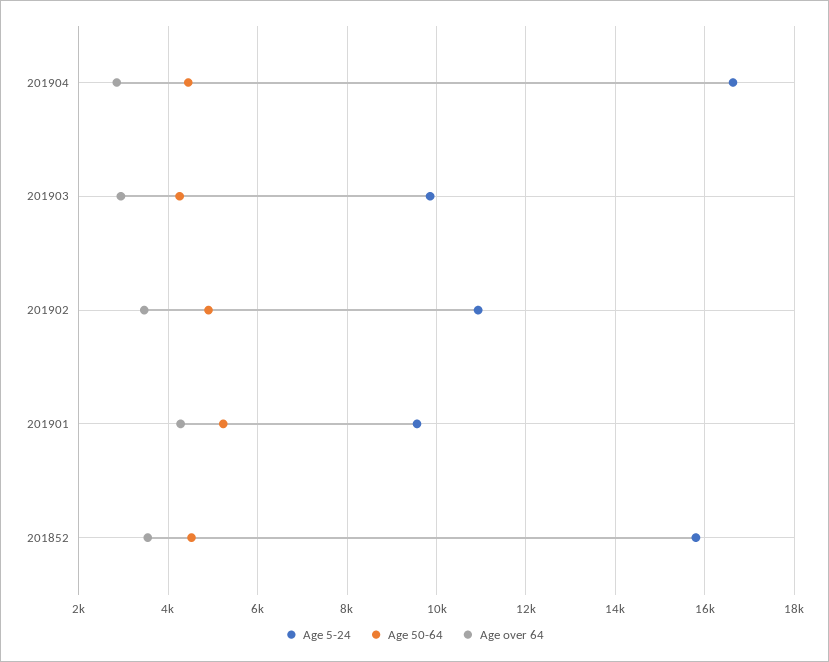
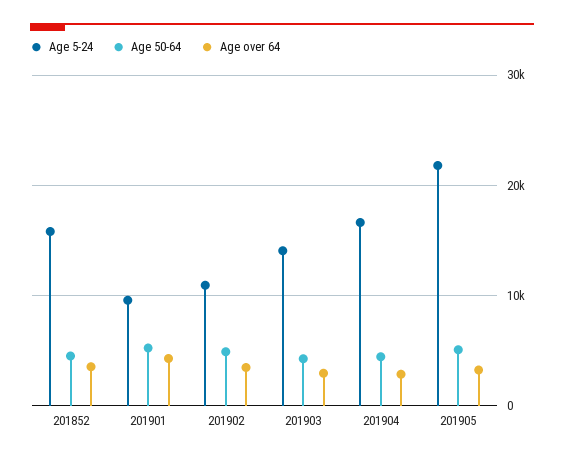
Age 5-24, 201903: 9800 -> 14000
Age 5-24, 201905: none -> 22000
Age 50-64, 201905: none -> 5000
Age over 64, 201905: none -> 3000

